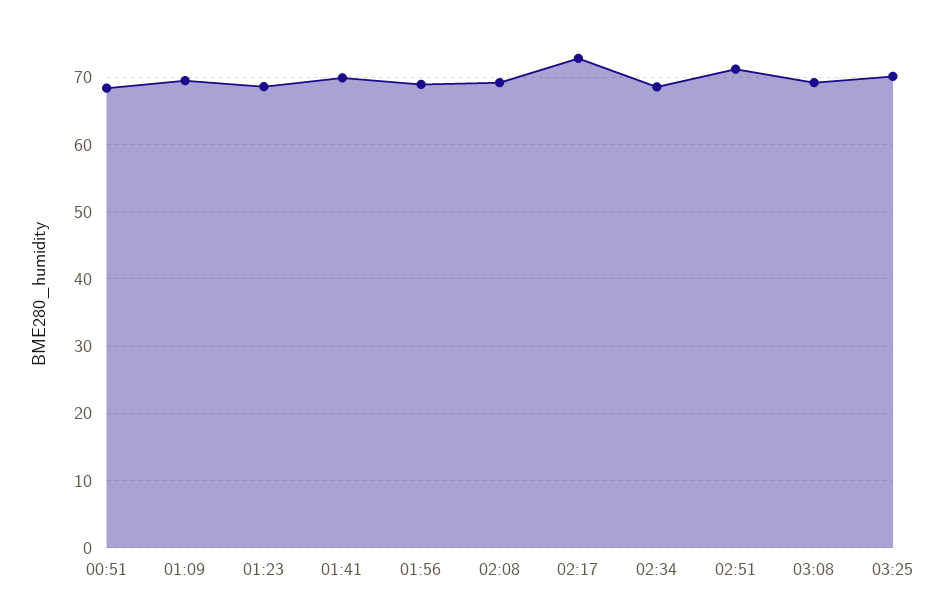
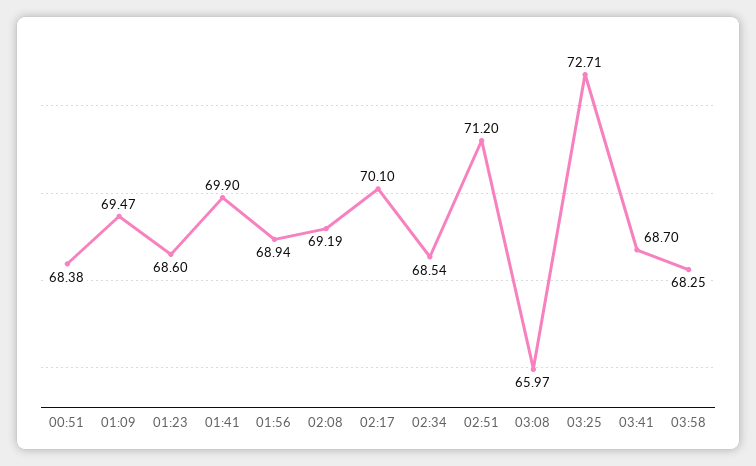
02:17: 73 -> 70.1
03:08: 69 -> 65.97
03:25: 70 -> 72.71
03:41: none -> 68.7
03:58: none -> 68.25

